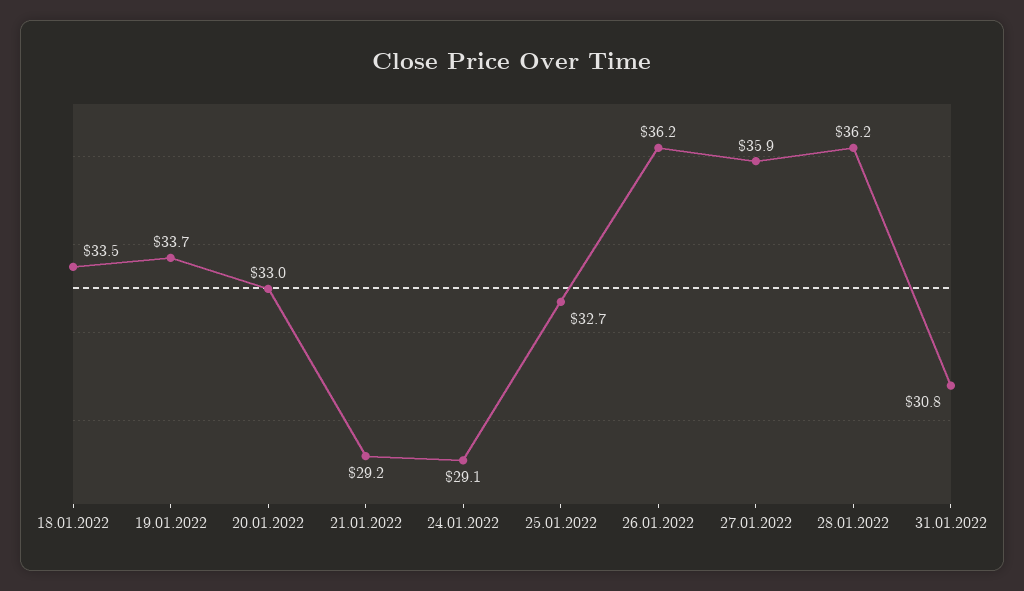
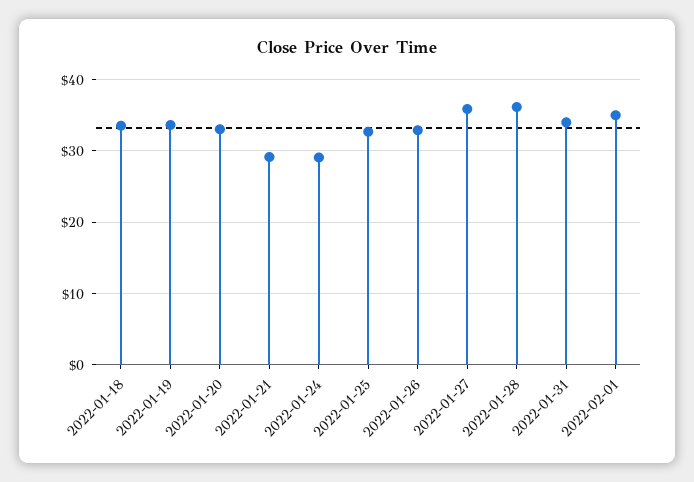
26.01.2022: 36.2 -> 33
31.01.2022: 30.8 -> 34
2022-02-01: none -> 35

